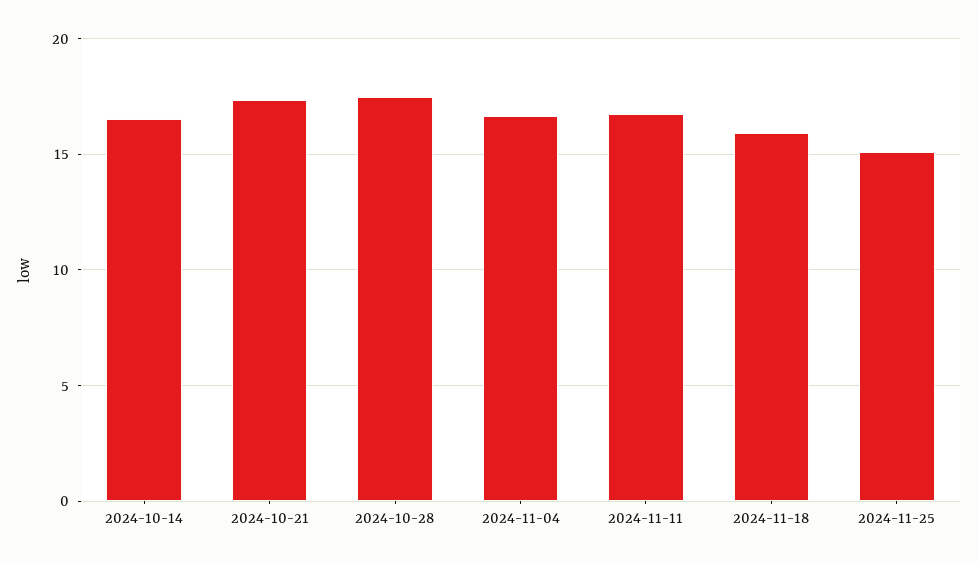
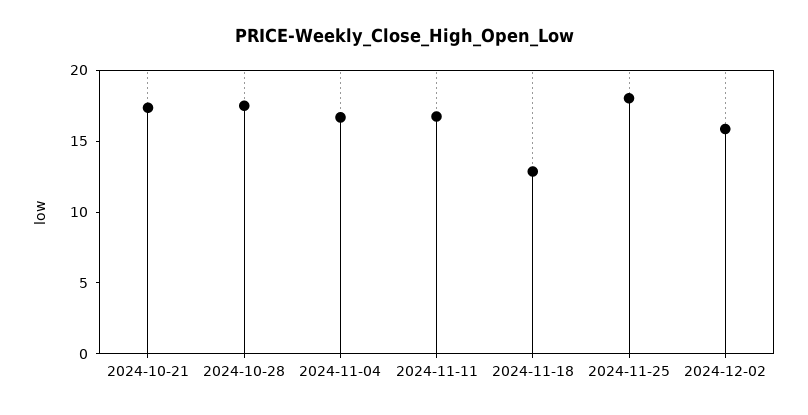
2024-10-14: 16.5 -> none
2024-11-18: 16 -> 13
2024-11-25: 15 -> 18
2024-12-02: none -> 16

